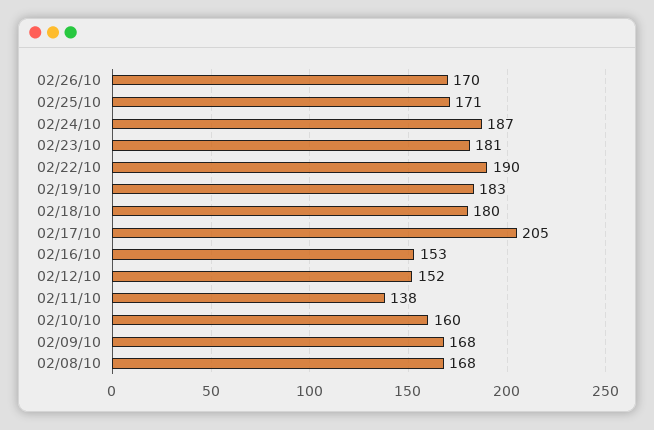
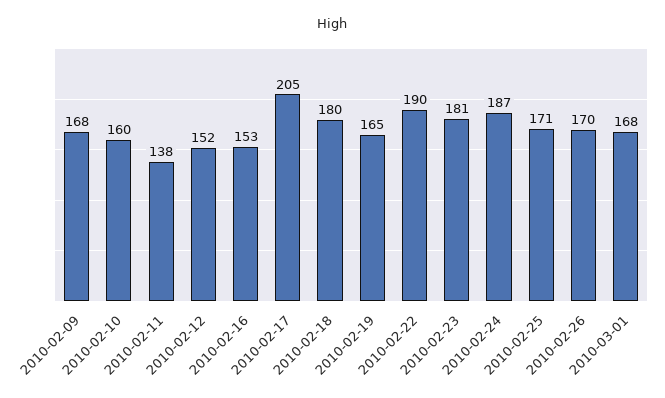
02/19/10: 183 -> 165
02/08/10: 168 -> none
2010-03-01: none -> 168

